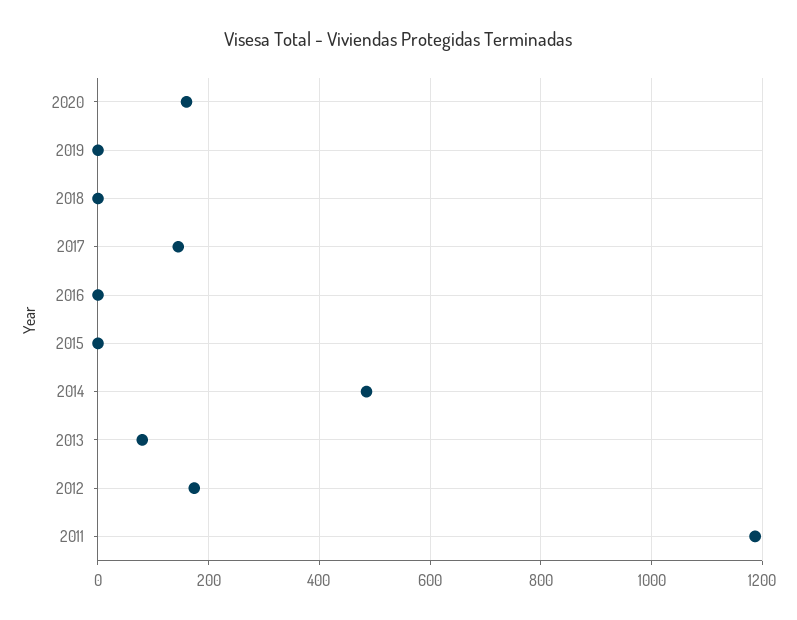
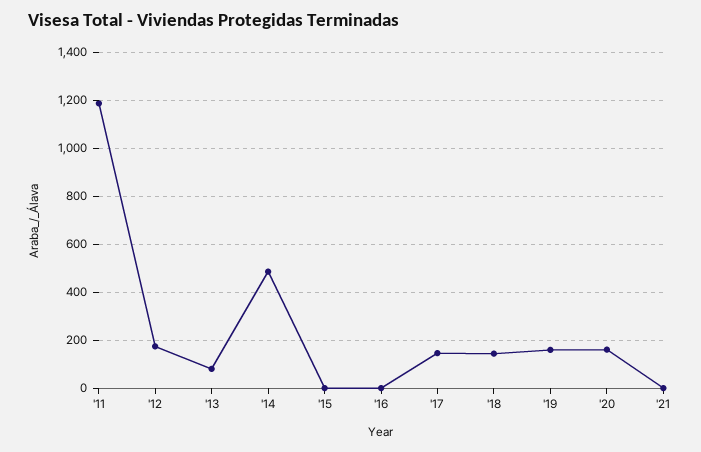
2019: 0 -> 150
2018: 0 -> 150
'21: none -> 0

